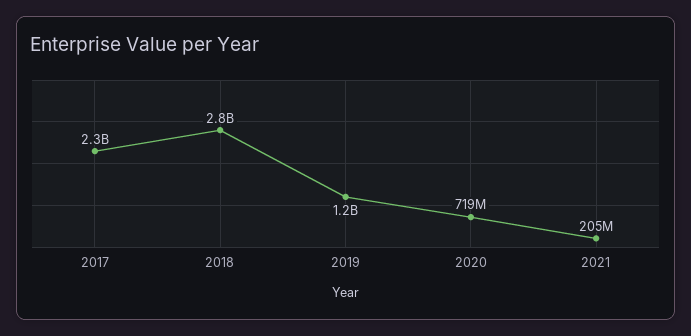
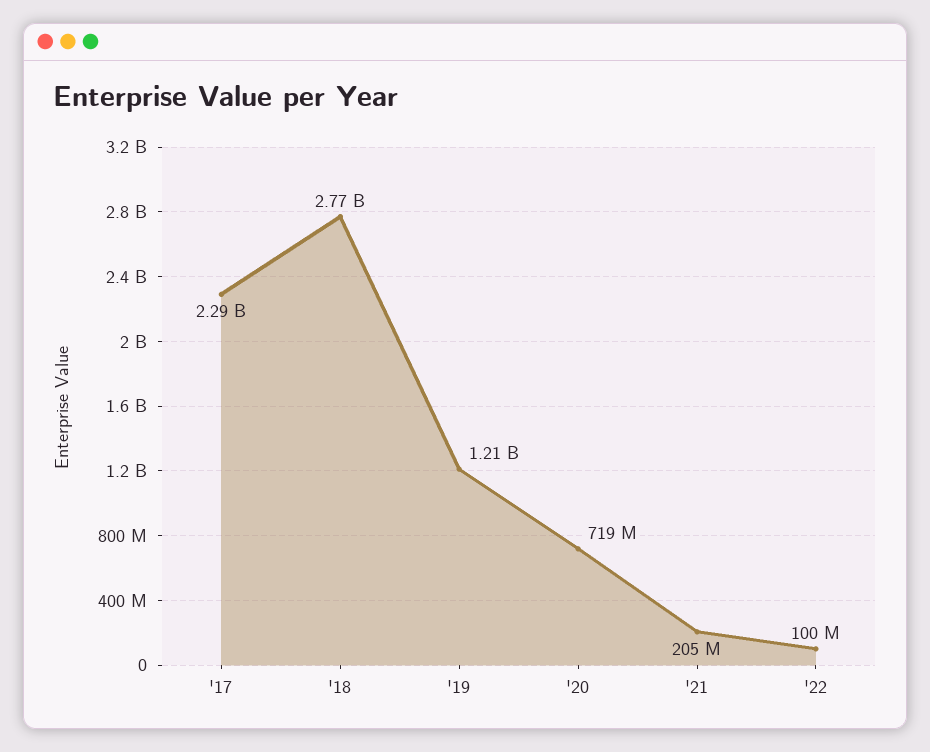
'22: none -> 100000000

